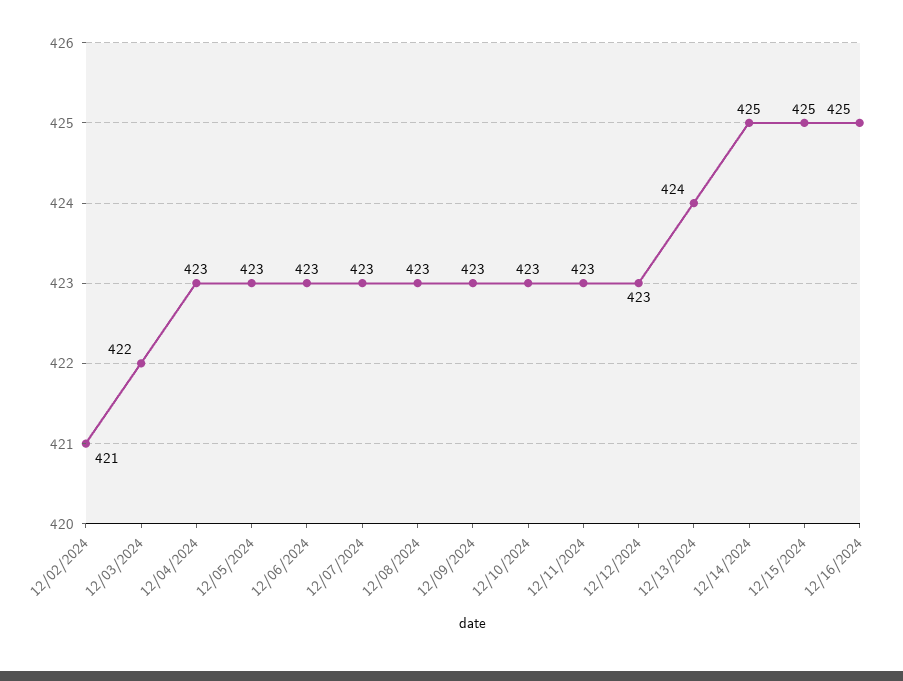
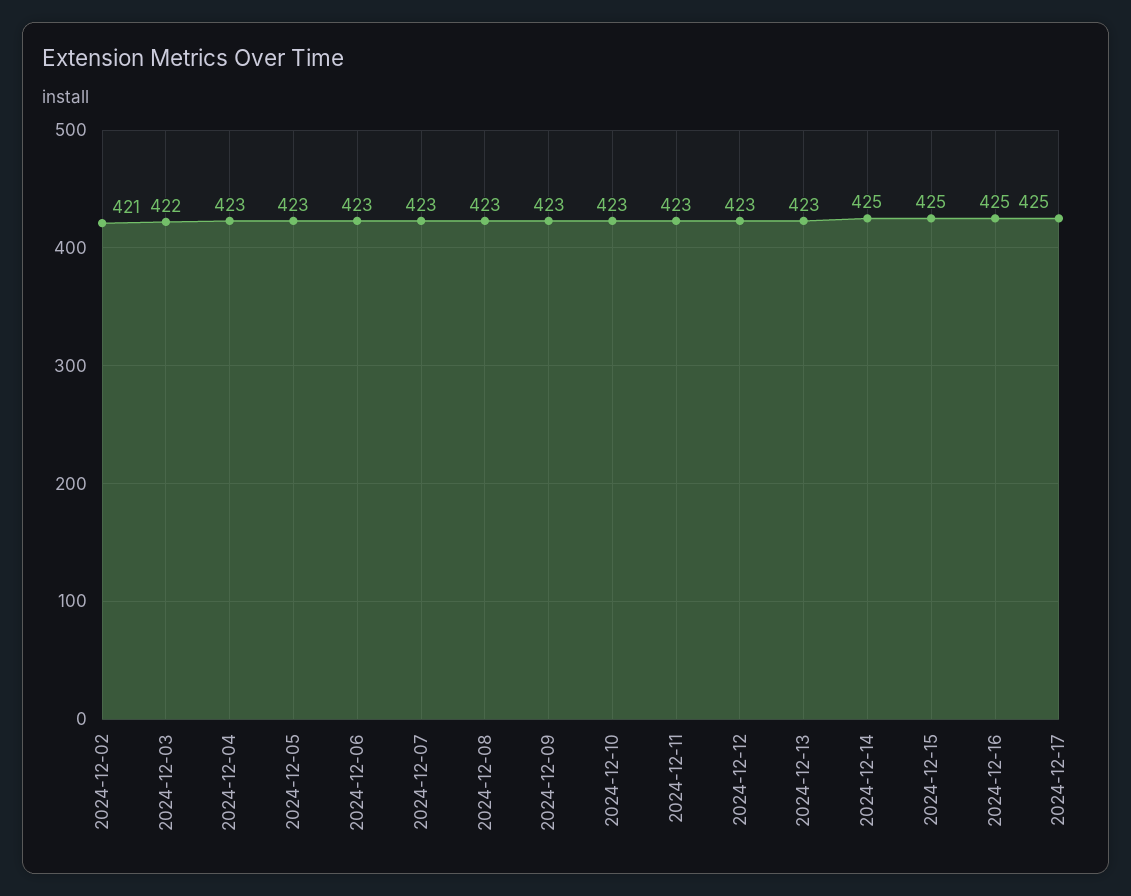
12/13/2024: 424 -> 423
2024-12-17: none -> 425

